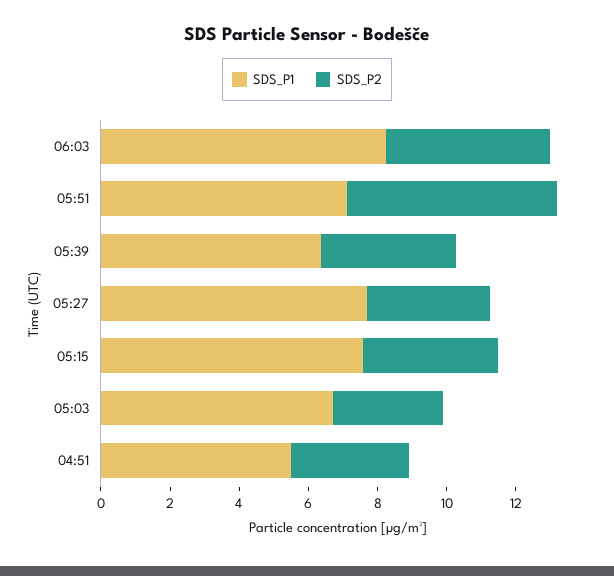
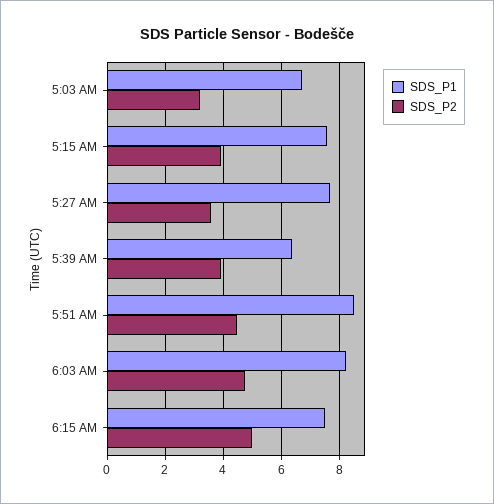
SDS_P1, 05:51: 7 -> 8.5
SDS_P2, 05:51: 6 -> 4.5
SDS_P1, 04:51: 5.5 -> none
SDS_P2, 04:51: 3.5 -> none
SDS_P1, 6:15 AM: none -> 7.5
SDS_P2, 6:15 AM: none -> 5

